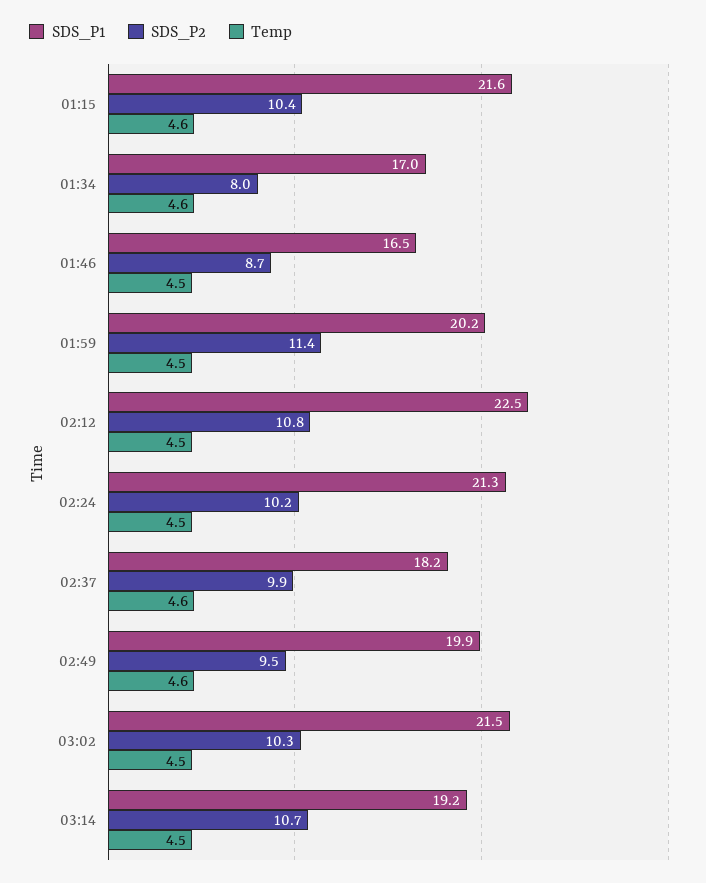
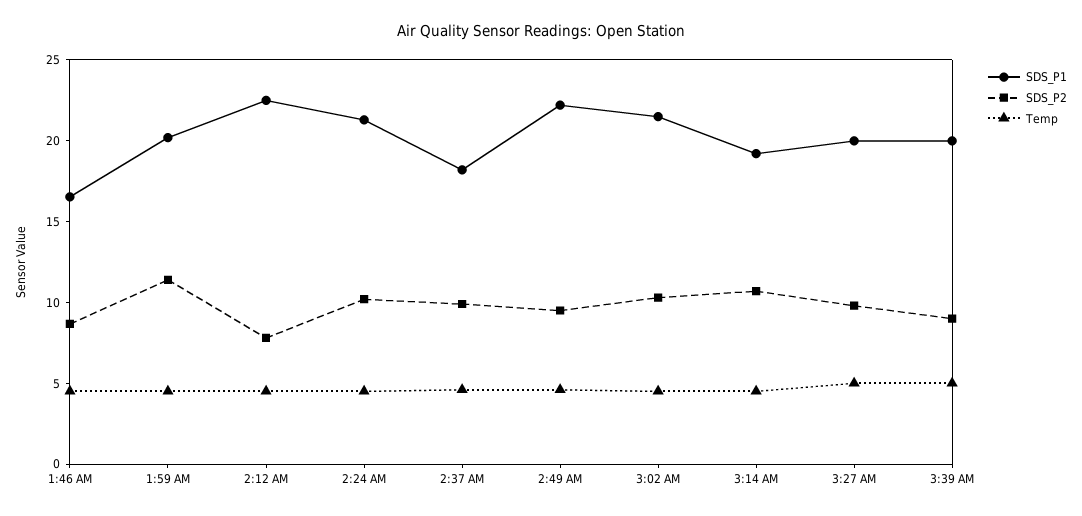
SDS_P1, 01:15: 21.6 -> none
SDS_P2, 01:15: 10.4 -> none
Temp, 01:15: 4.6 -> none
SDS_P1, 01:34: 17 -> none
SDS_P2, 01:34: 8 -> none
Temp, 01:34: 4.6 -> none
SDS_P2, 02:12: 10.8 -> 8
SDS_P1, 02:49: 19.9 -> 22
SDS_P1, 3:27 AM: none -> 20
SDS_P2, 3:27 AM: none -> 10
Temp, 3:27 AM: none -> 5
SDS_P1, 3:39 AM: none -> 20
SDS_P2, 3:39 AM: none -> 9
Temp, 3:39 AM: none -> 5

